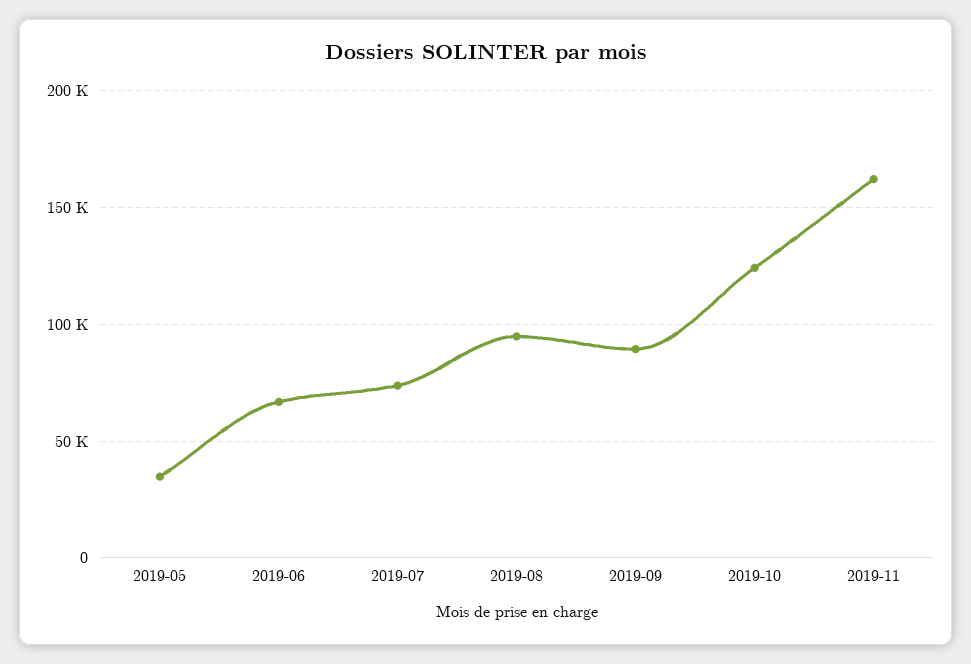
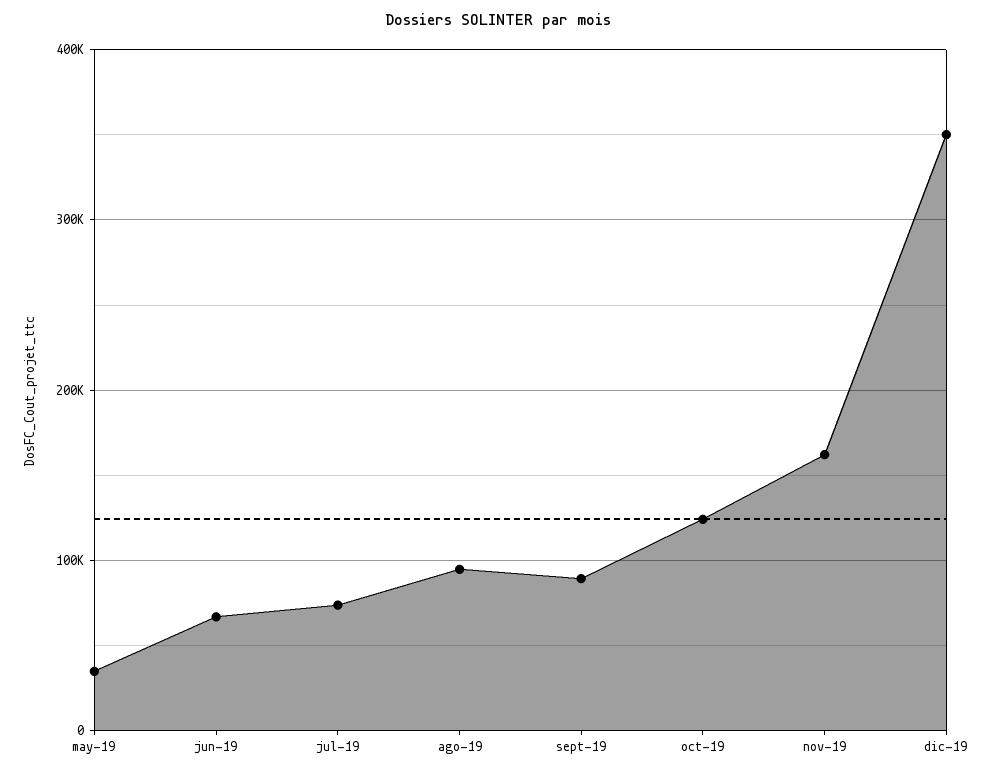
dic-19: none -> 350000

